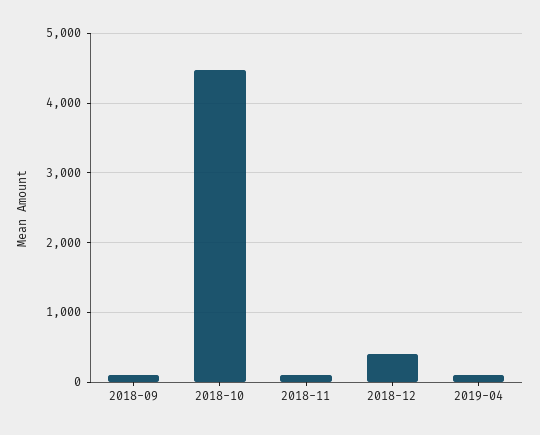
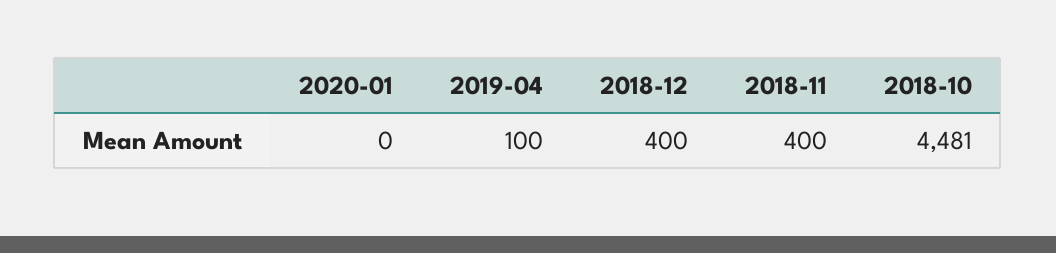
2018-09: 100 -> none
2018-11: 100 -> 400
2020-01: none -> 0

